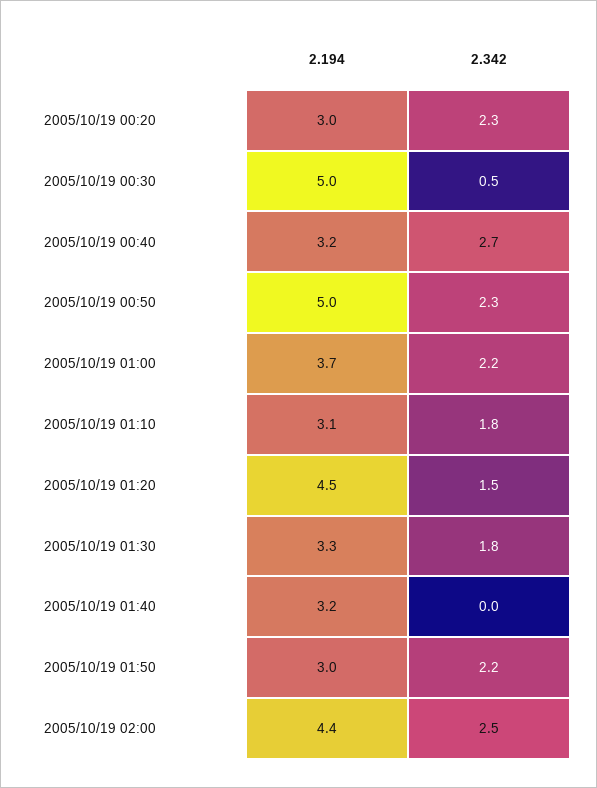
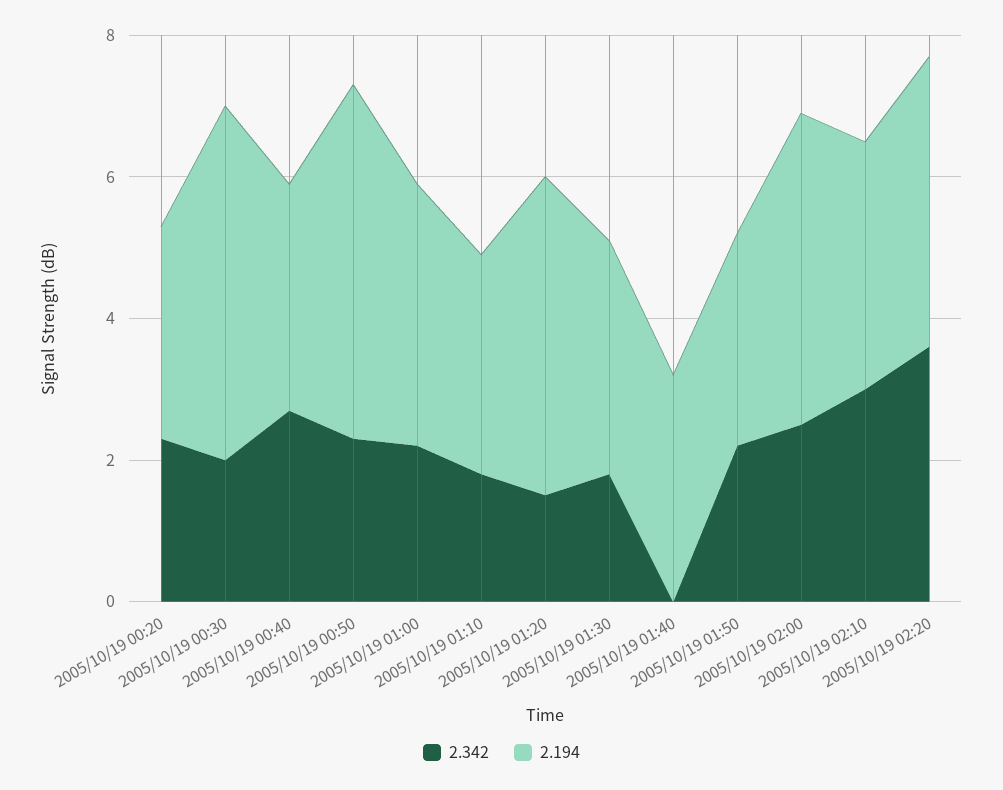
2.342, 2005/10/19 00:30: 0.5 -> 2
2.342, 2005/10/19 02:10: none -> 3
2.194, 2005/10/19 02:10: none -> 3.5
2.342, 2005/10/19 02:20: none -> 3.5
2.194, 2005/10/19 02:20: none -> 4

